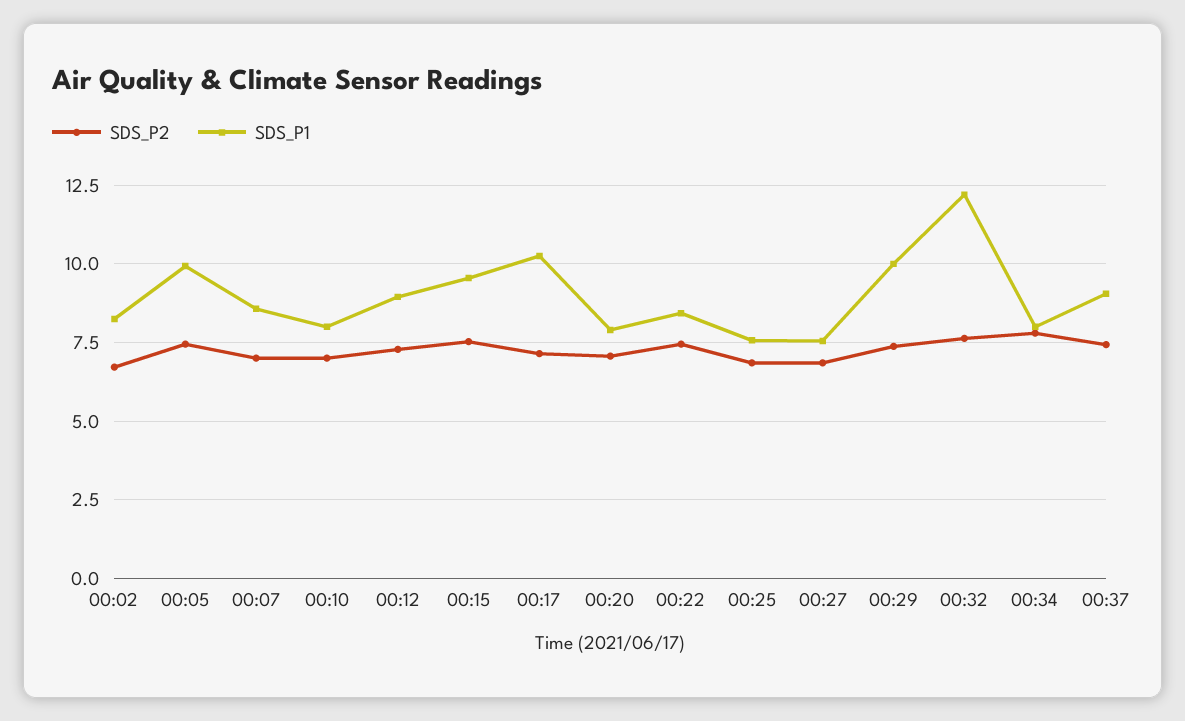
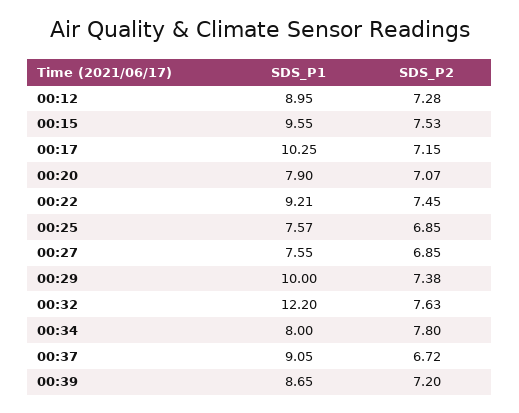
SDS_P2, 00:02: 6.75 -> none
SDS_P1, 00:02: 8.25 -> none
SDS_P2, 00:05: 7.5 -> none
SDS_P1, 00:05: 10 -> none
SDS_P2, 00:07: 7 -> none
SDS_P1, 00:07: 8.5 -> none
SDS_P2, 00:10: 7 -> none
SDS_P1, 00:10: 8 -> none
SDS_P1, 00:22: 8.5 -> 9.21
SDS_P2, 00:37: 7.5 -> 6.72
SDS_P1, 00:39: none -> 8.65
SDS_P2, 00:39: none -> 7.2

